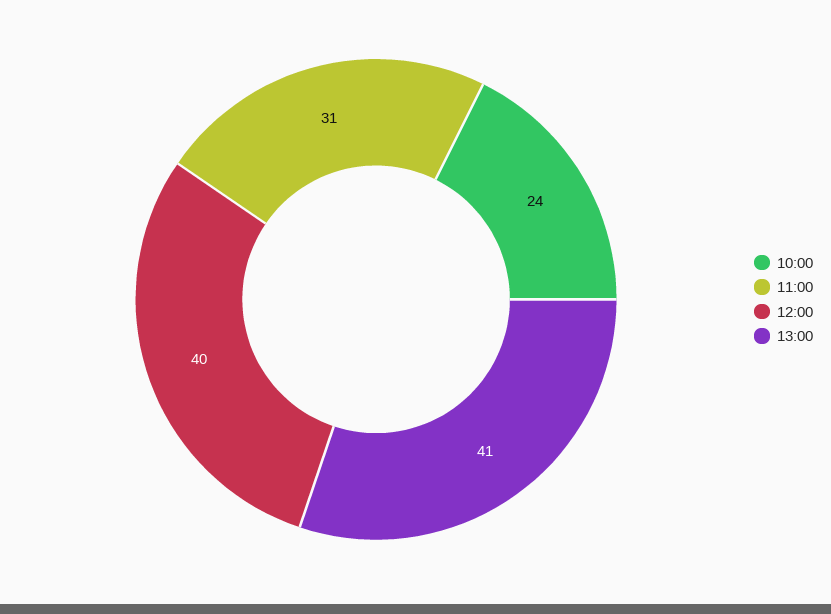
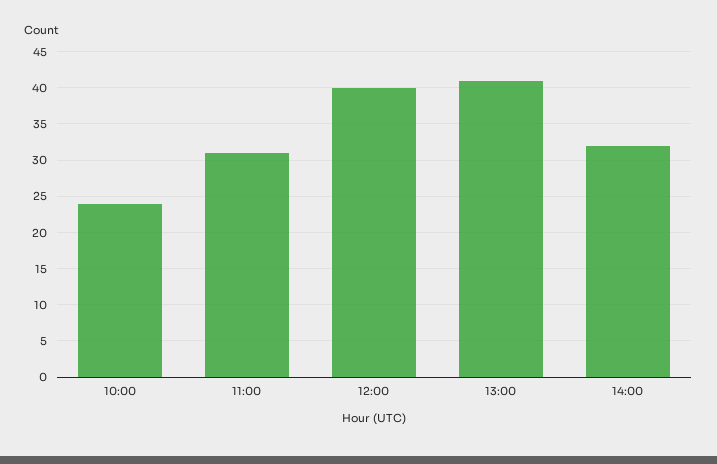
14:00: none -> 32

